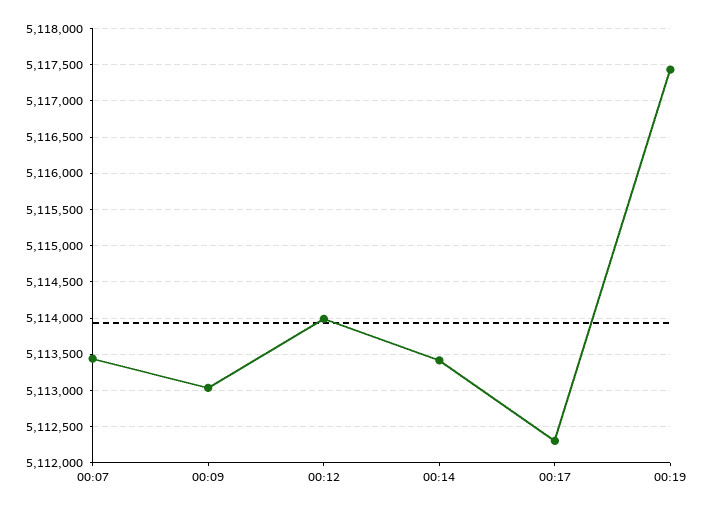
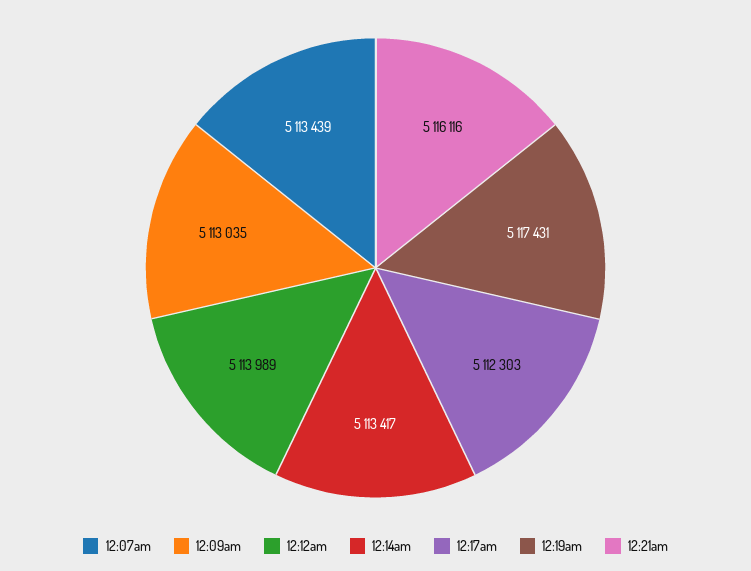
12:21am: none -> 5116116

